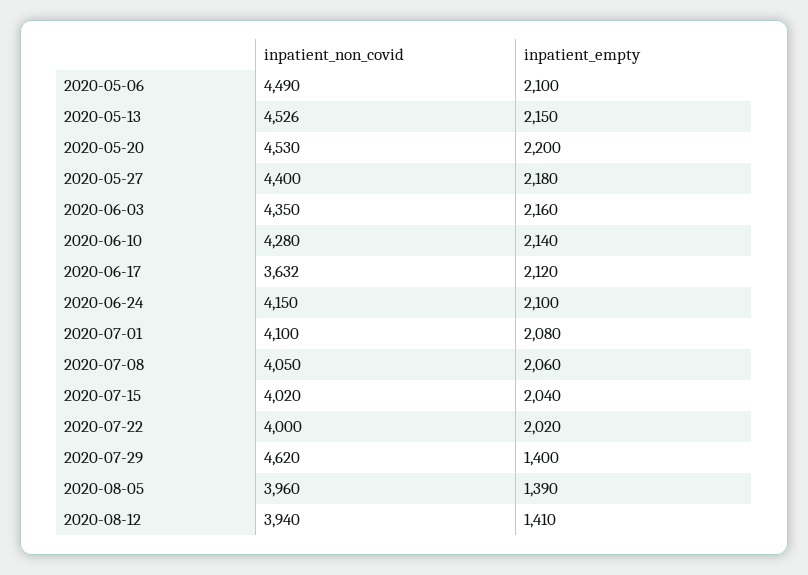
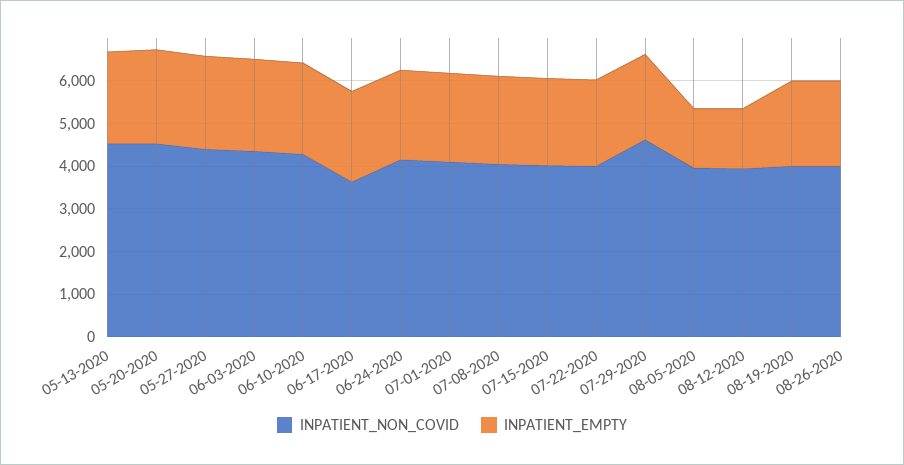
inpatient_non_covid, 2020-05-06: 4490 -> none
inpatient_empty, 2020-05-06: 2100 -> none
inpatient_empty, 2020-07-29: 1400 -> 2000
inpatient_non_covid, 08-19-2020: none -> 4000
inpatient_empty, 08-19-2020: none -> 2000
inpatient_non_covid, 08-26-2020: none -> 4000
inpatient_empty, 08-26-2020: none -> 2000

